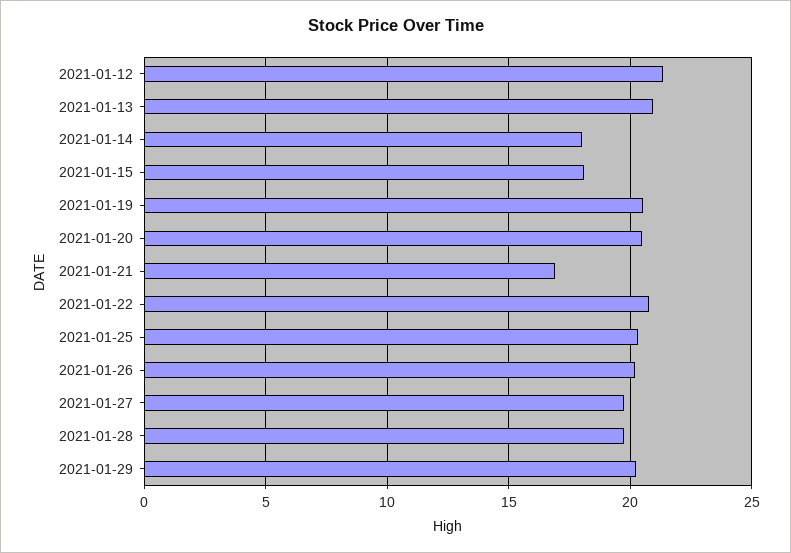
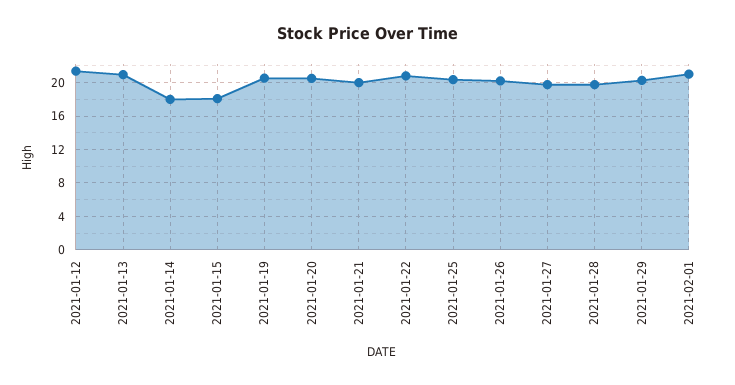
2021-01-21: 17 -> 20
2021-02-01: none -> 21

